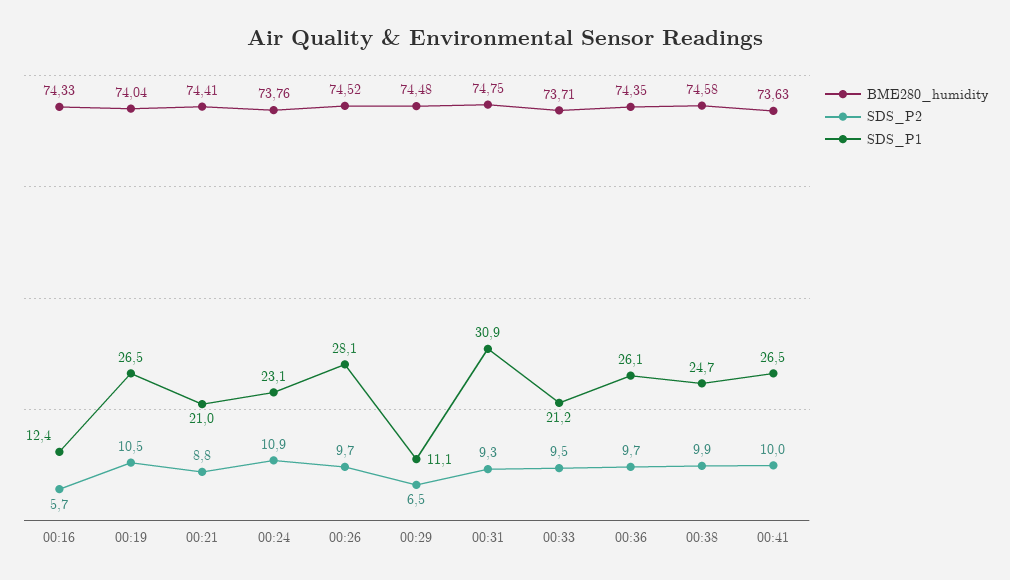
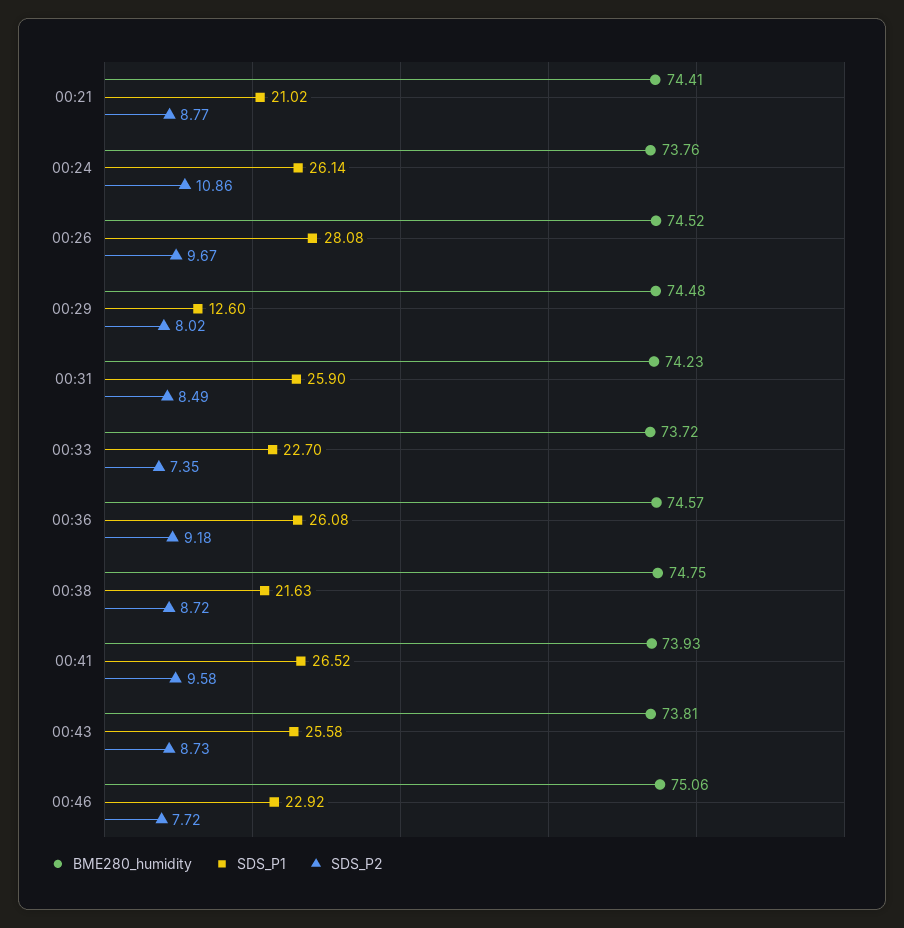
BME280_humidity, 00:16: 74.33 -> none
SDS_P2, 00:16: 5.7 -> none
SDS_P1, 00:16: 12.4 -> none
BME280_humidity, 00:19: 74.04 -> none
SDS_P2, 00:19: 10.5 -> none
SDS_P1, 00:19: 26.5 -> none
SDS_P1, 00:24: 23.1 -> 26.14
SDS_P2, 00:29: 6.5 -> 8.02
SDS_P1, 00:29: 11.1 -> 12.6
BME280_humidity, 00:31: 74.75 -> 74.23
SDS_P2, 00:31: 9.3 -> 8.49
SDS_P1, 00:31: 30.9 -> 25.9
BME280_humidity, 00:33: 73.71 -> 73.72
SDS_P2, 00:33: 9.5 -> 7.35
SDS_P1, 00:33: 21.2 -> 22.7
BME280_humidity, 00:36: 74.35 -> 74.57
SDS_P2, 00:36: 9.7 -> 9.18
BME280_humidity, 00:38: 74.58 -> 74.75
SDS_P2, 00:38: 9.9 -> 8.72
SDS_P1, 00:38: 24.7 -> 21.63
BME280_humidity, 00:41: 73.63 -> 73.93
SDS_P2, 00:41: 10 -> 9.58
BME280_humidity, 00:43: none -> 73.81
SDS_P1, 00:43: none -> 25.58
SDS_P2, 00:43: none -> 8.73
BME280_humidity, 00:46: none -> 75.06
SDS_P1, 00:46: none -> 22.92
SDS_P2, 00:46: none -> 7.72

